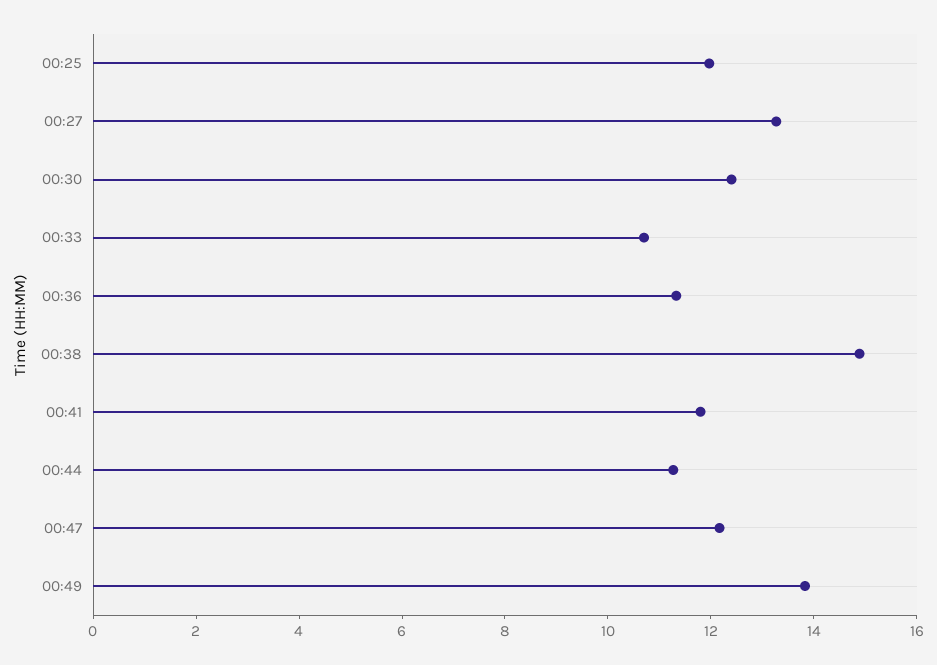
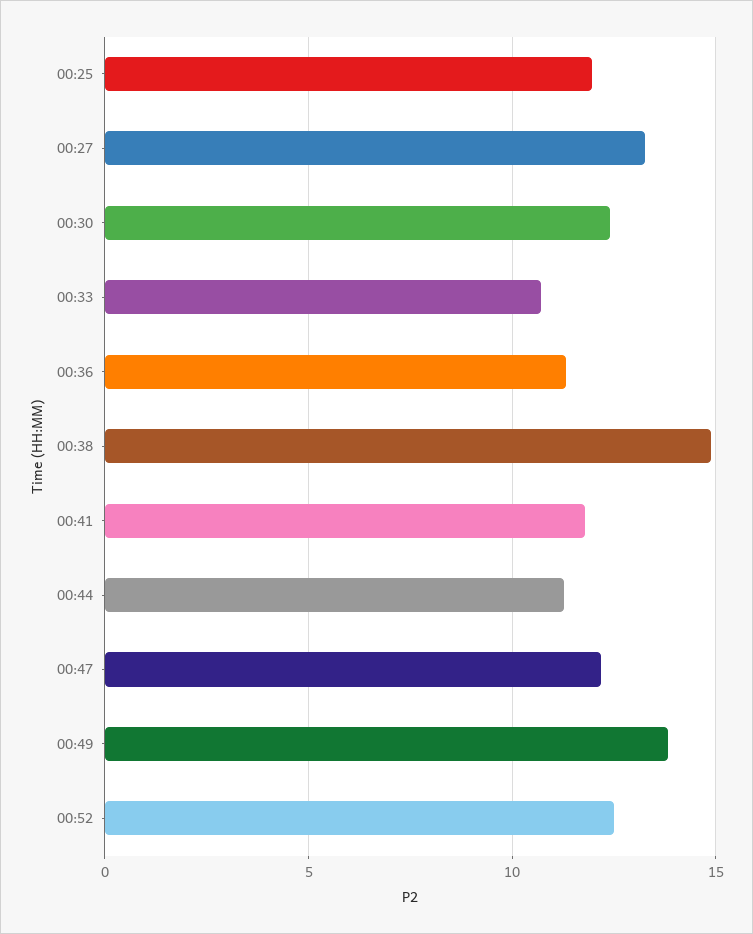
00:52: none -> 12.5

